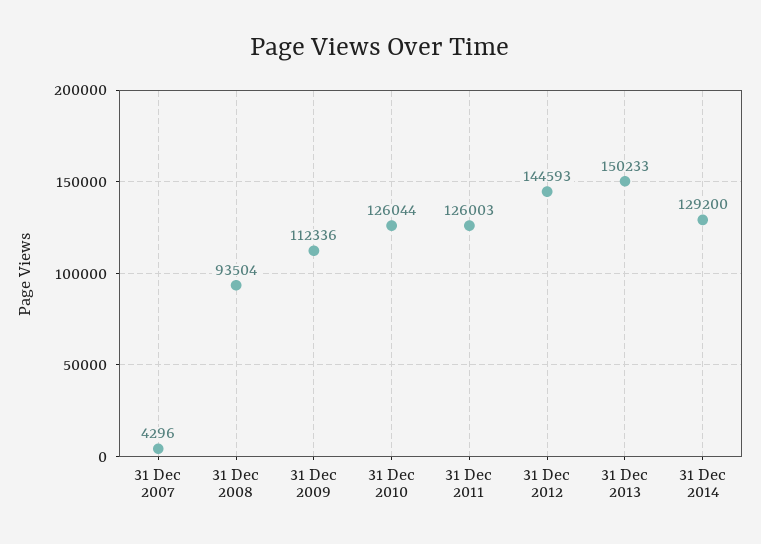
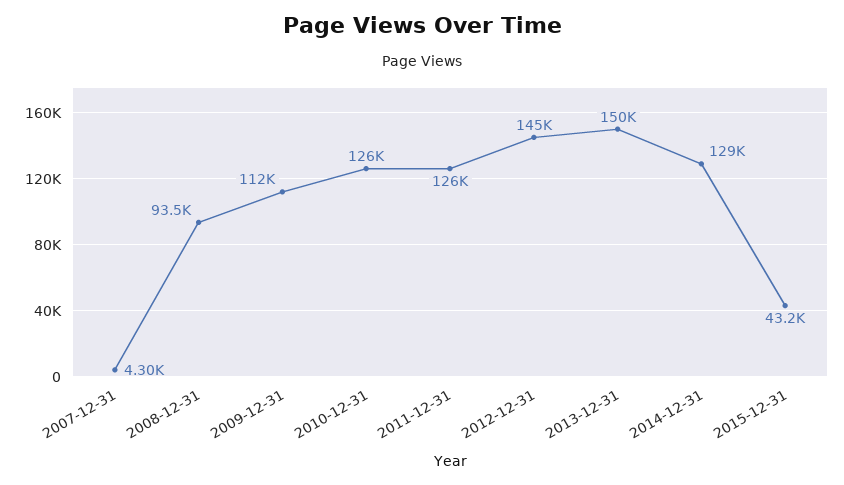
2015-12-31: none -> 43200

